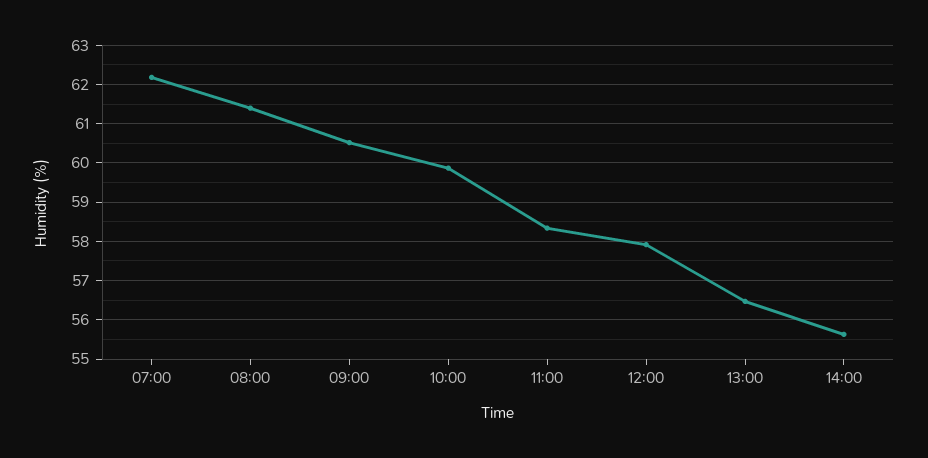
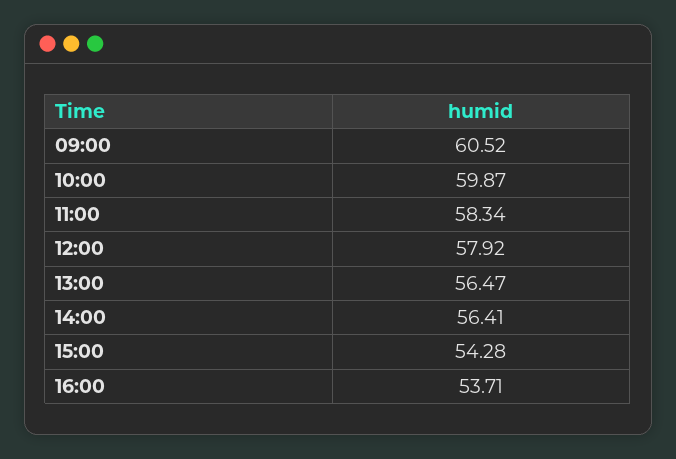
07:00: 62.2 -> none
08:00: 61.4 -> none
14:00: 55.6 -> 56.41
15:00: none -> 54.28
16:00: none -> 53.71

